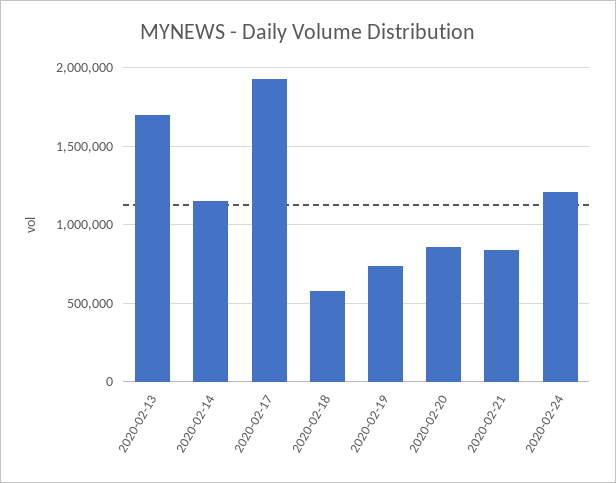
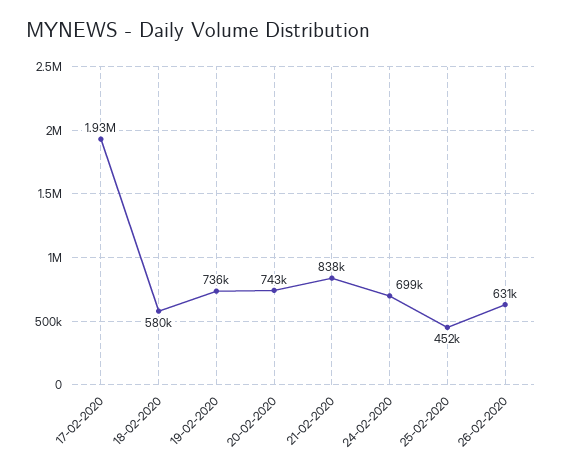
2020-02-13: 1700000 -> none
2020-02-14: 1150000 -> none
2020-02-20: 850000 -> 743000
2020-02-24: 1200000 -> 699000
25-02-2020: none -> 452000
26-02-2020: none -> 631000

